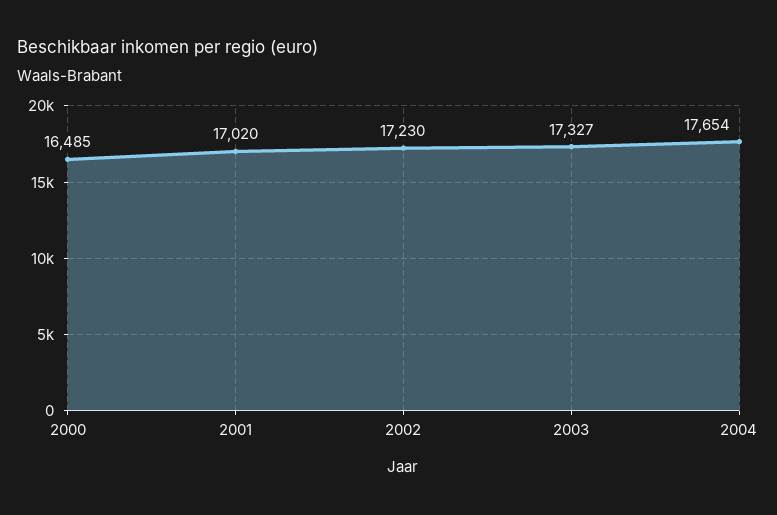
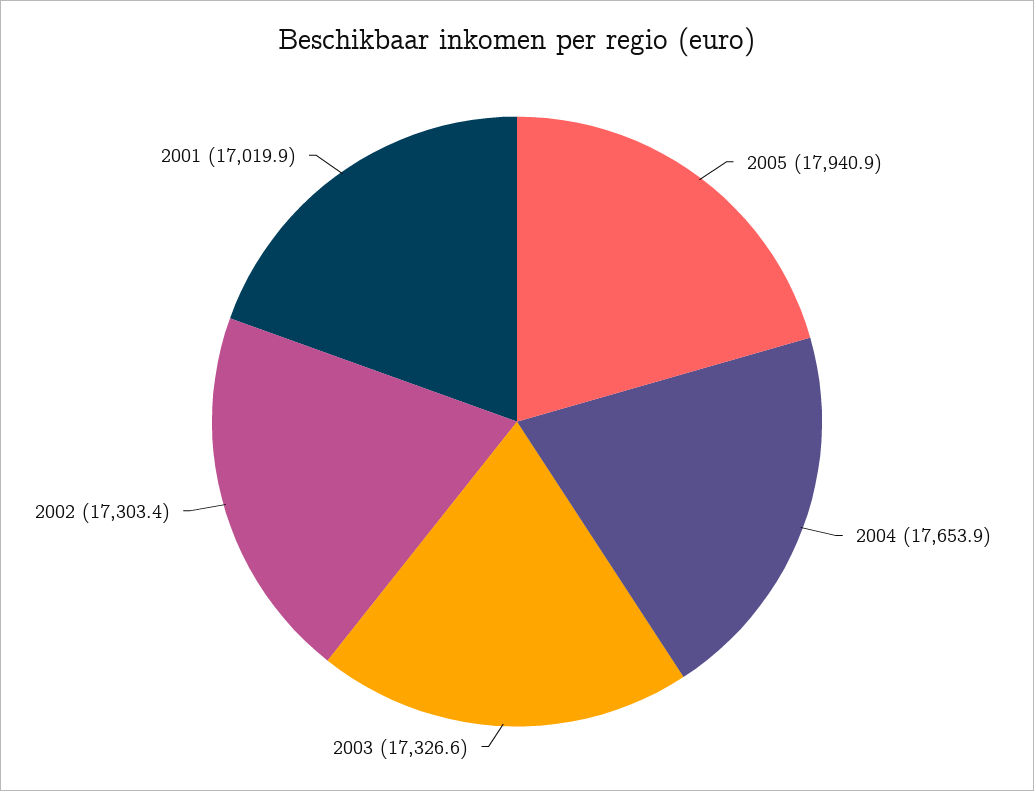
2000: 16485 -> none
2002: 17230 -> 17303.4
2005: none -> 17940.9

